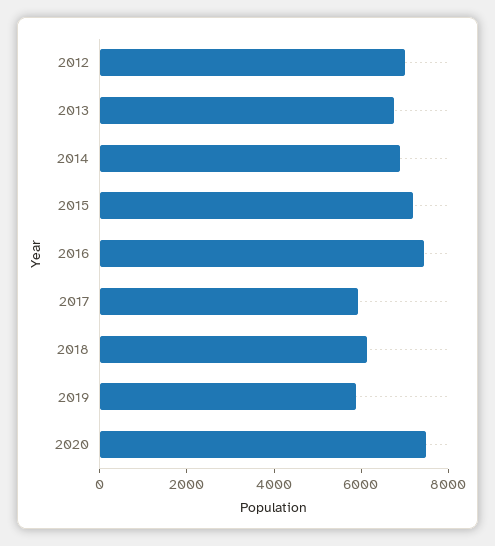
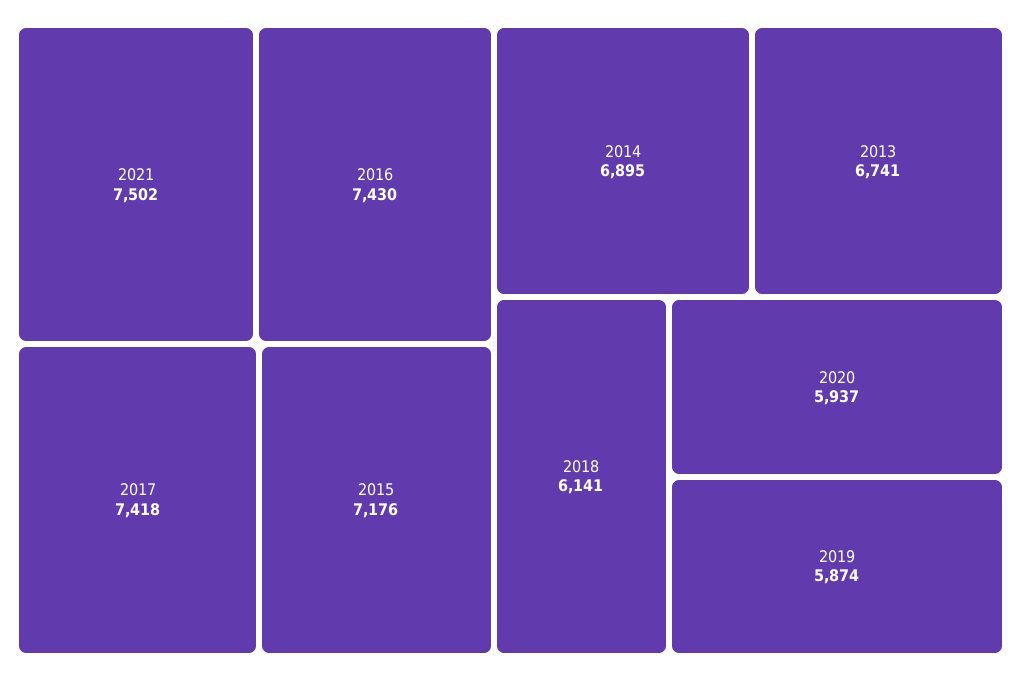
2012: 7000 -> none
2017: 6000 -> 7418
2020: 7500 -> 5937
2021: none -> 7502

